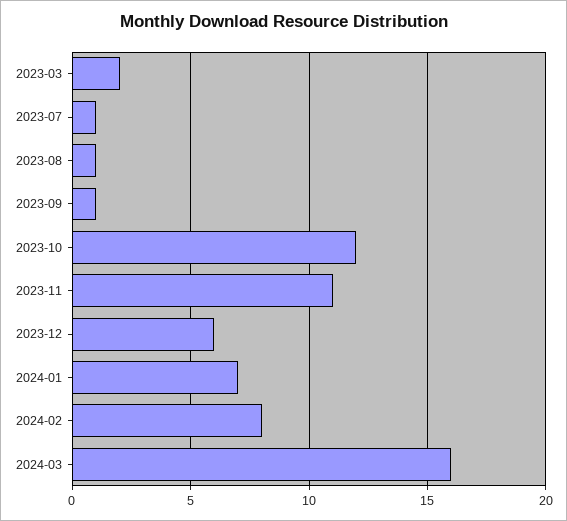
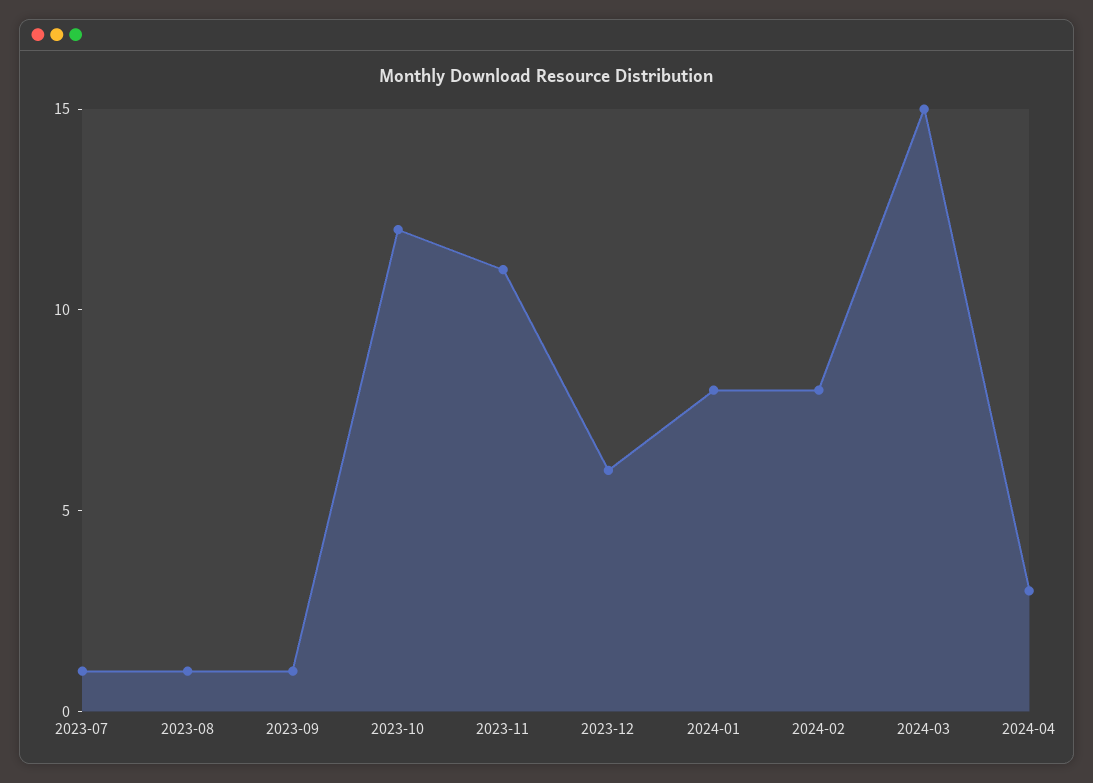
2023-03: 2 -> none
2024-01: 7 -> 8
2024-03: 16 -> 15
2024-04: none -> 3

